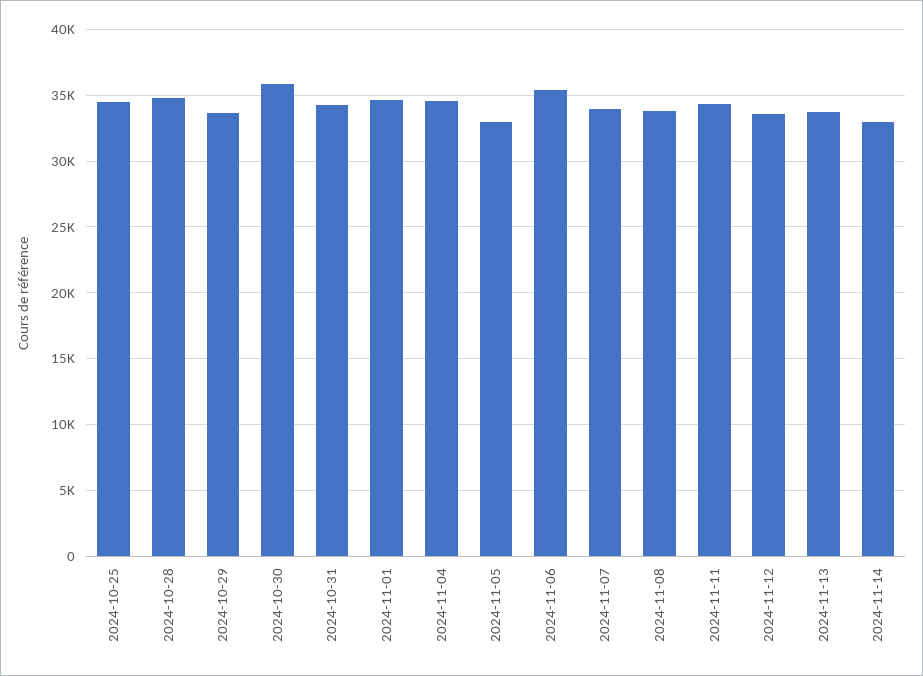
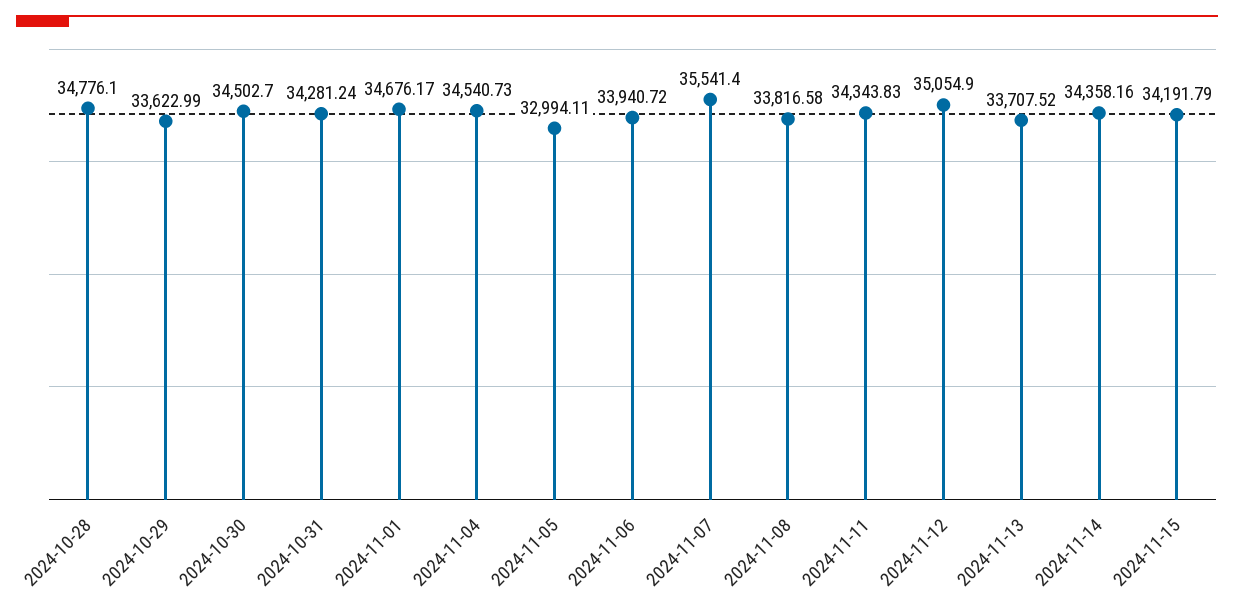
2024-10-25: 34500 -> none
2024-10-30: 36000 -> 34502.7
2024-11-06: 35500 -> 33940.72
2024-11-07: 34000 -> 35541.4
2024-11-12: 33500 -> 35054.9
2024-11-14: 33000 -> 34358.16
2024-11-15: none -> 34191.79

